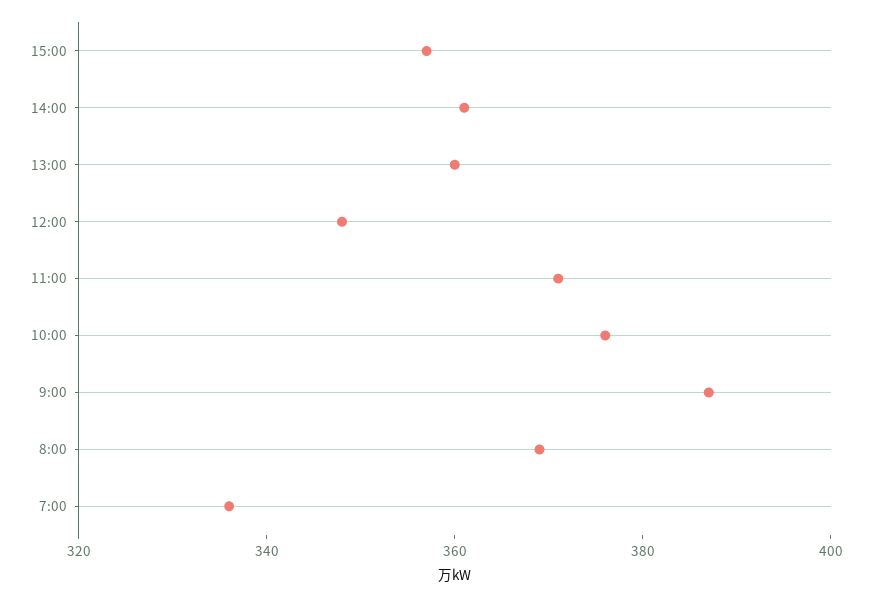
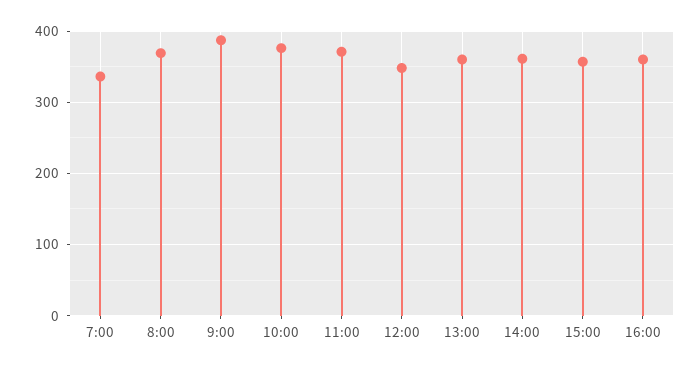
16:00: none -> 360

